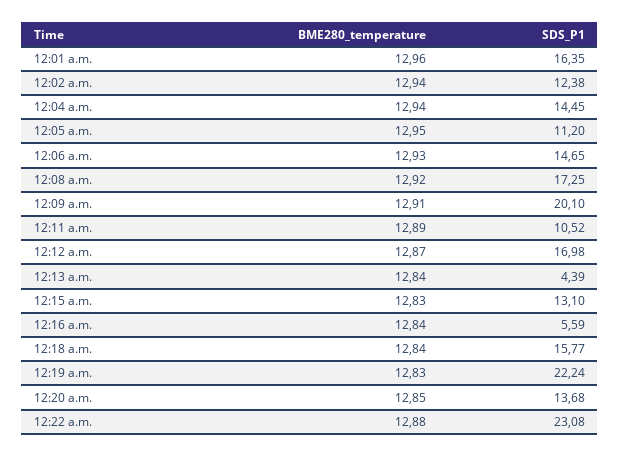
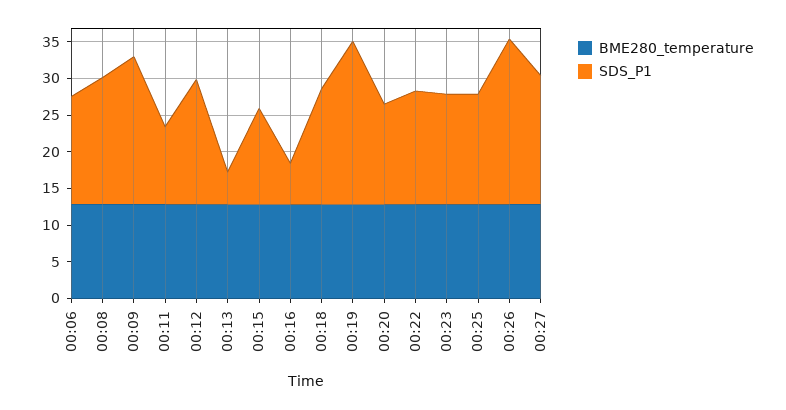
BME280_temperature, 12:01 a.m.: 12.96 -> none
SDS_P1, 12:01 a.m.: 16.35 -> none
BME280_temperature, 12:02 a.m.: 12.94 -> none
SDS_P1, 12:02 a.m.: 12.38 -> none
BME280_temperature, 12:04 a.m.: 12.94 -> none
SDS_P1, 12:04 a.m.: 14.45 -> none
BME280_temperature, 12:05 a.m.: 12.95 -> none
SDS_P1, 12:05 a.m.: 11.2 -> none
SDS_P1, 12:22 a.m.: 23.08 -> 15
BME280_temperature, 00:23: none -> 12.5
SDS_P1, 00:23: none -> 15
BME280_temperature, 00:25: none -> 12.5
SDS_P1, 00:25: none -> 15
BME280_temperature, 00:26: none -> 12.5
SDS_P1, 00:26: none -> 22.5
BME280_temperature, 00:27: none -> 12.5
SDS_P1, 00:27: none -> 17.5

